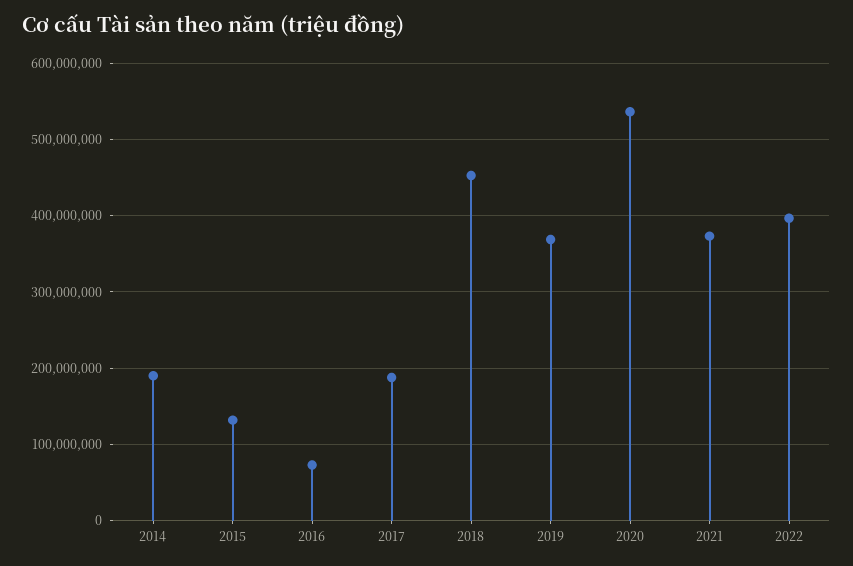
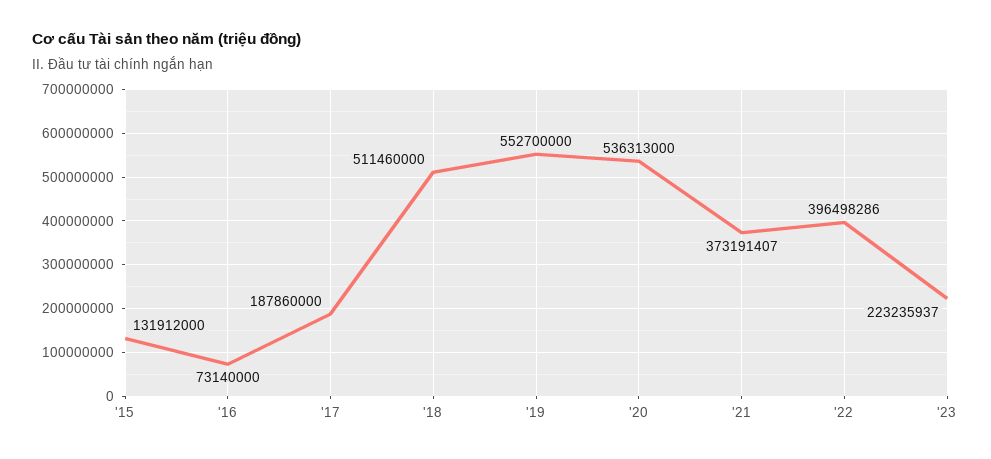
2014: 190000000 -> none
2018: 450000000 -> 511460000
2019: 370000000 -> 552700000
'23: none -> 223235937

